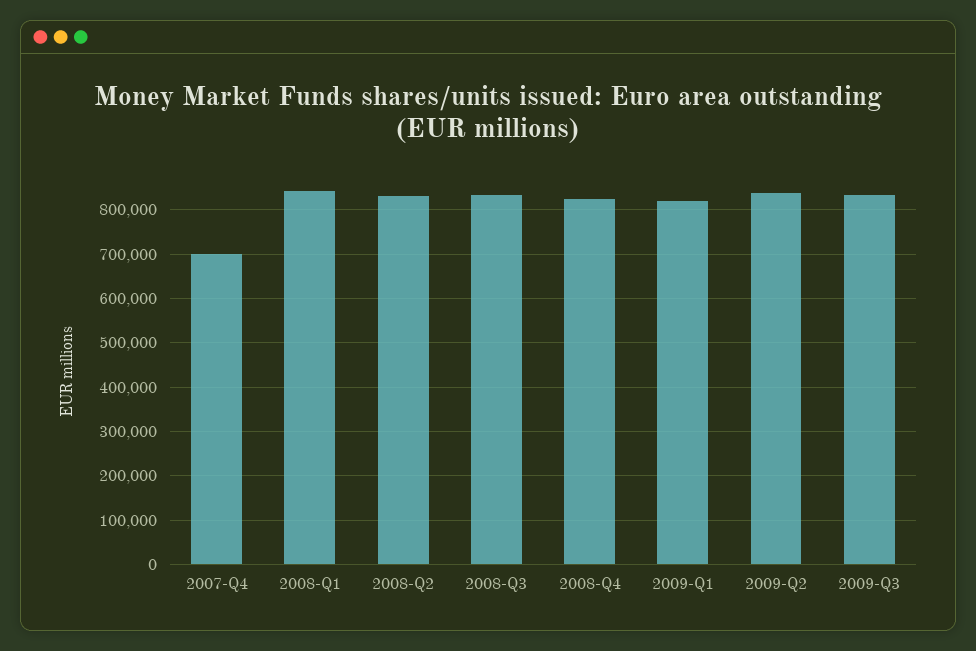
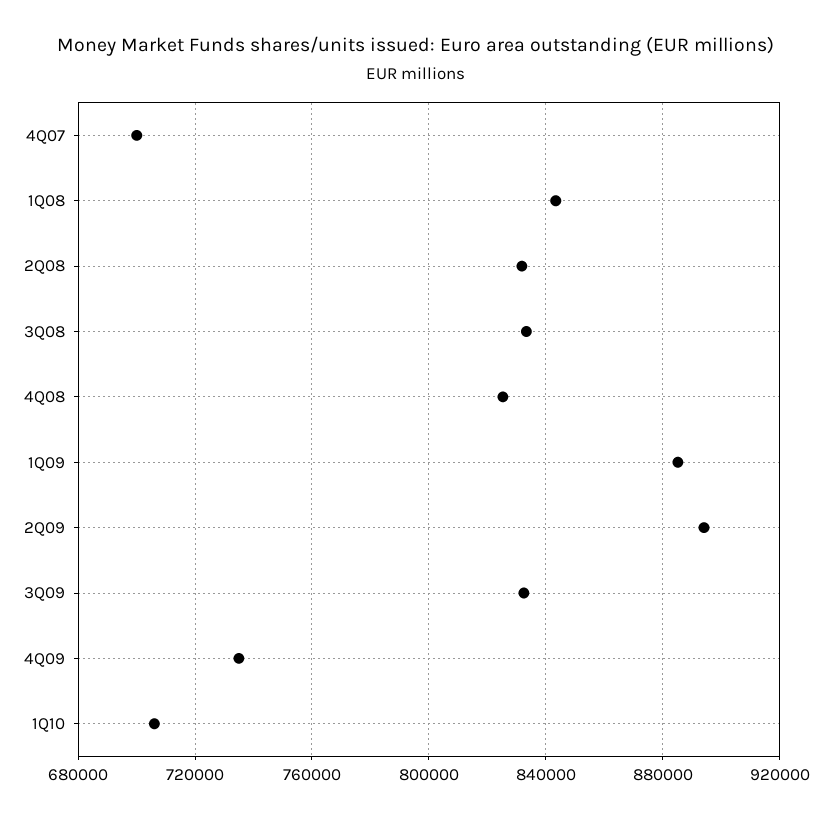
2009-Q1: 820000 -> 885000
2009-Q2: 840000 -> 895000
4Q09: none -> 735000
1Q10: none -> 705000

